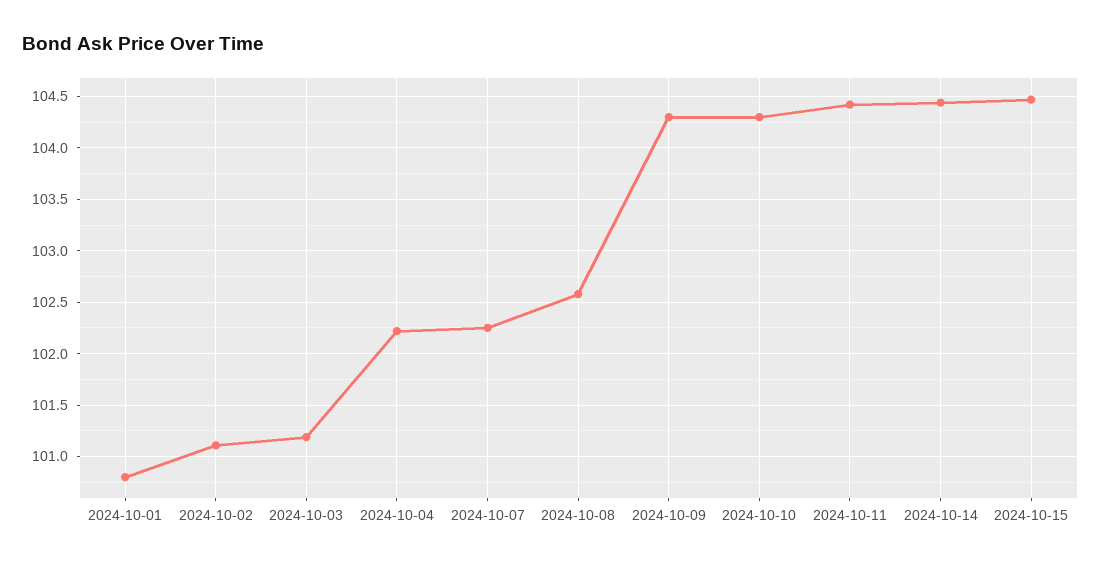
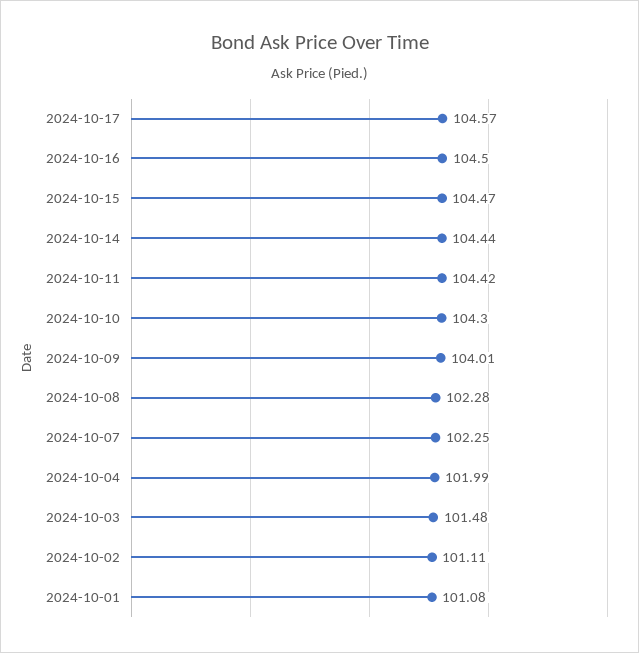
2024-10-01: 100.8 -> 101.08
2024-10-03: 101.2 -> 101.48
2024-10-04: 102.2 -> 101.99
2024-10-08: 102.6 -> 102.28
2024-10-09: 104.3 -> 104.01
2024-10-17: none -> 104.57
2024-10-16: none -> 104.5

